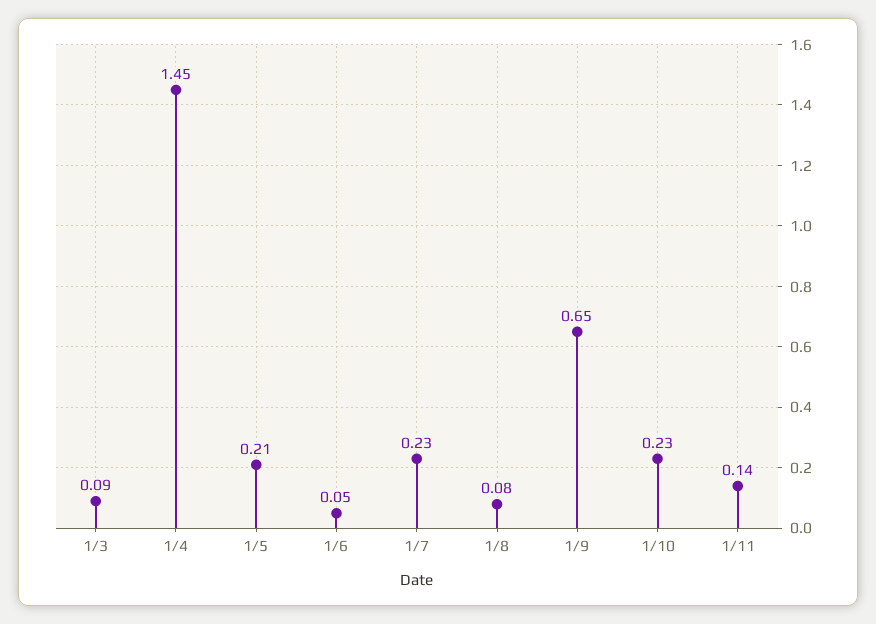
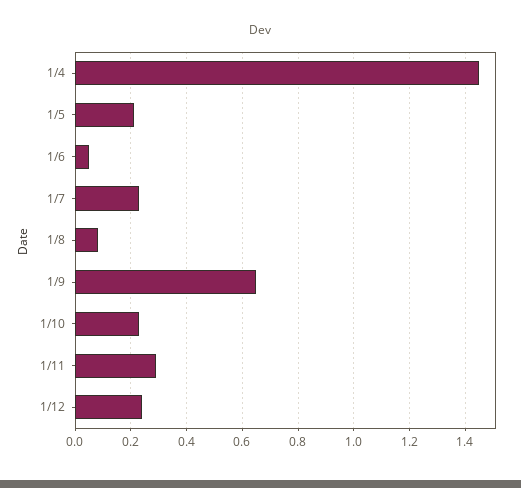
1/3: 0.09 -> none
1/11: 0.14 -> 0.3
1/12: none -> 0.25

